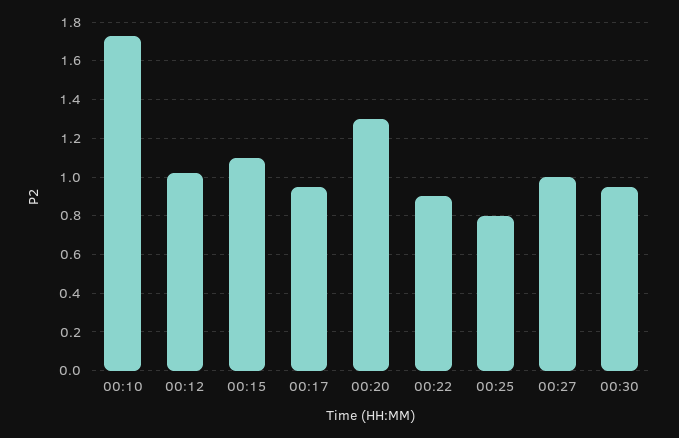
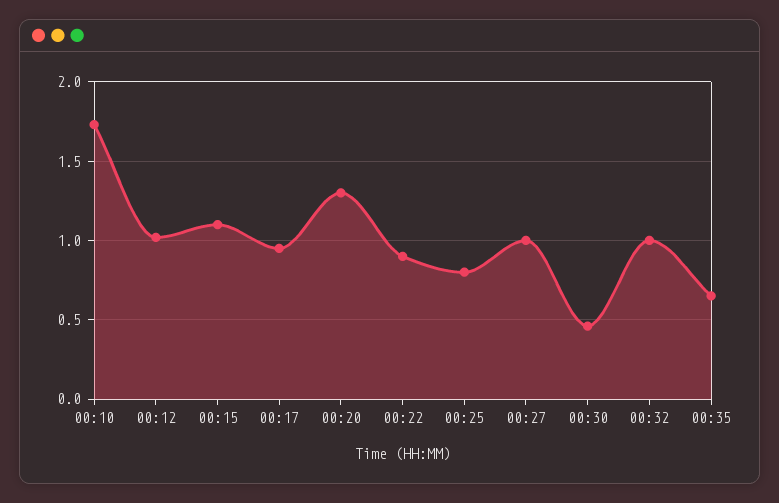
00:30: 0.95 -> 0.45
00:32: none -> 1
00:35: none -> 0.65

